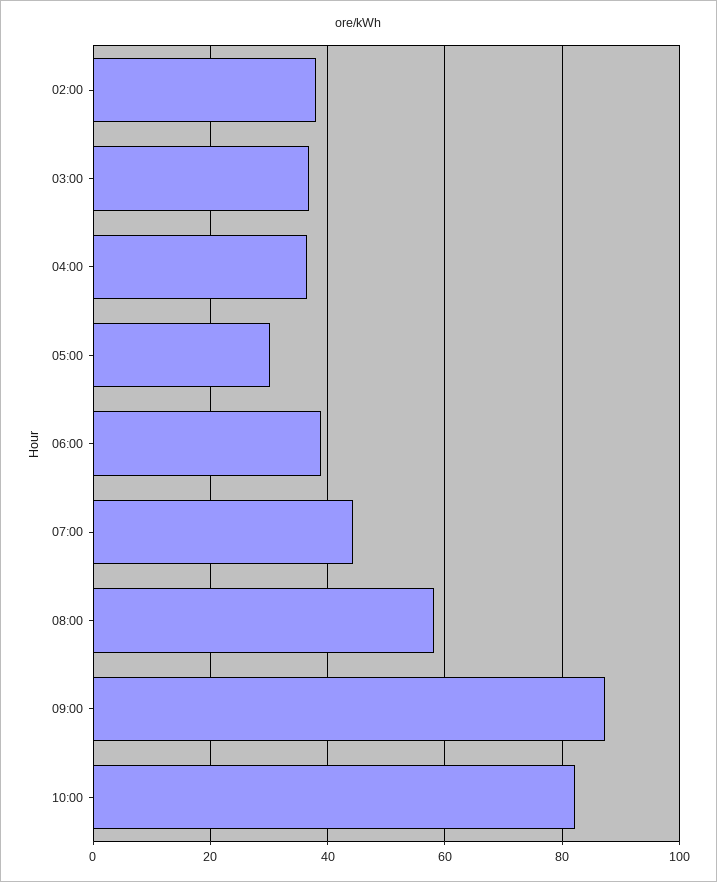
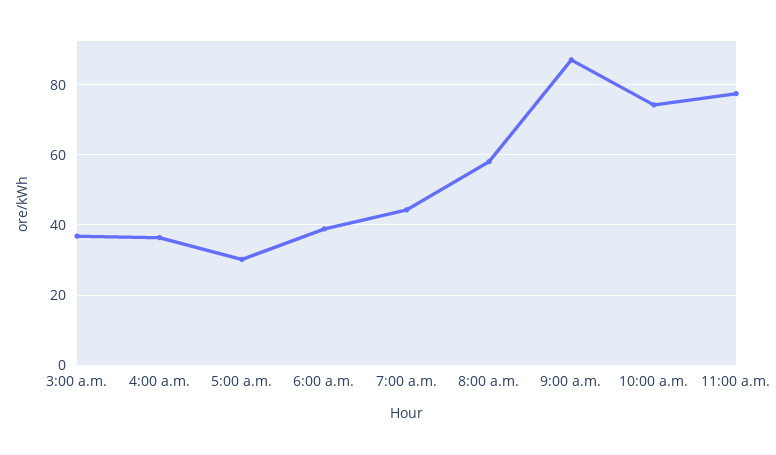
02:00: 38 -> none
10:00: 82 -> 74
11:00 a.m.: none -> 78

